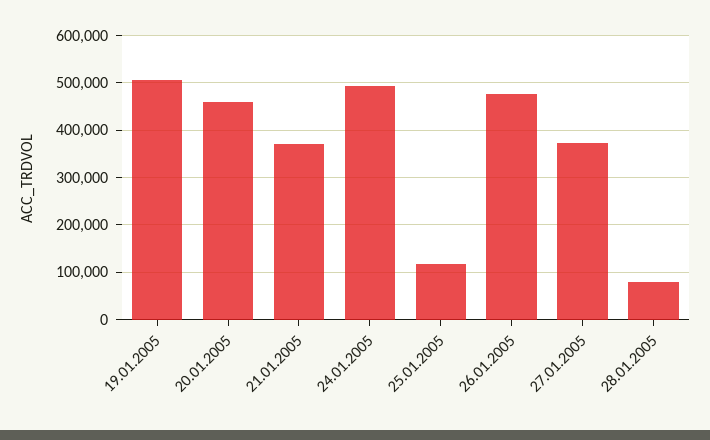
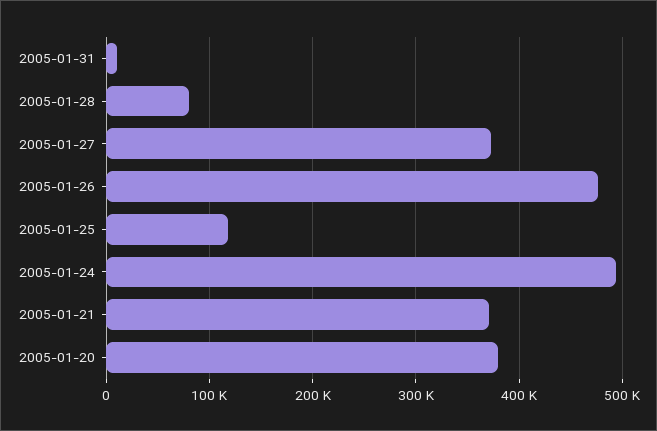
19.01.2005: 500000 -> none
20.01.2005: 460000 -> 380000
2005-01-31: none -> 10000

